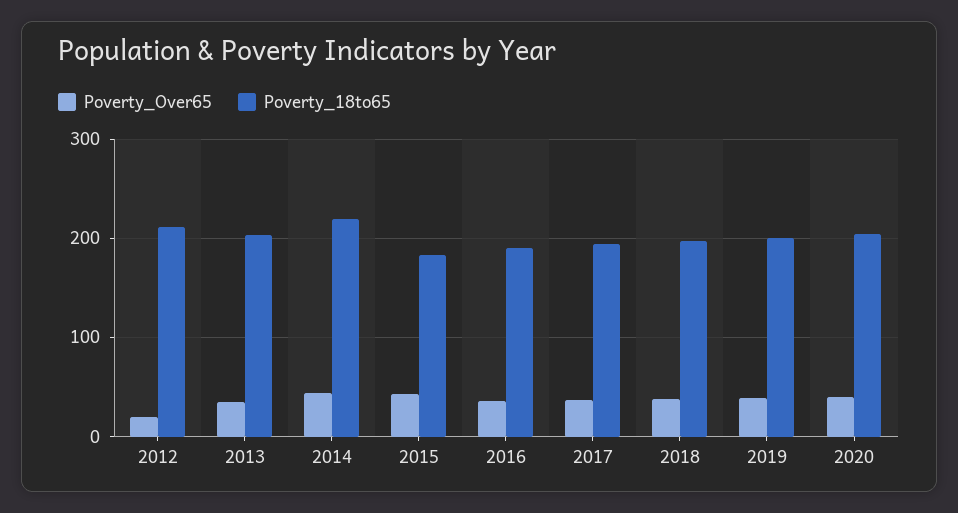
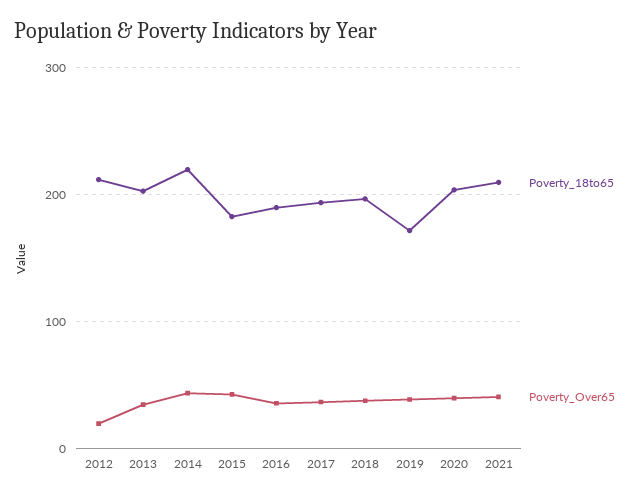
Poverty_18to65, 2019: 200 -> 170
Poverty_18to65, 2021: none -> 210
Poverty_Over65, 2021: none -> 40

